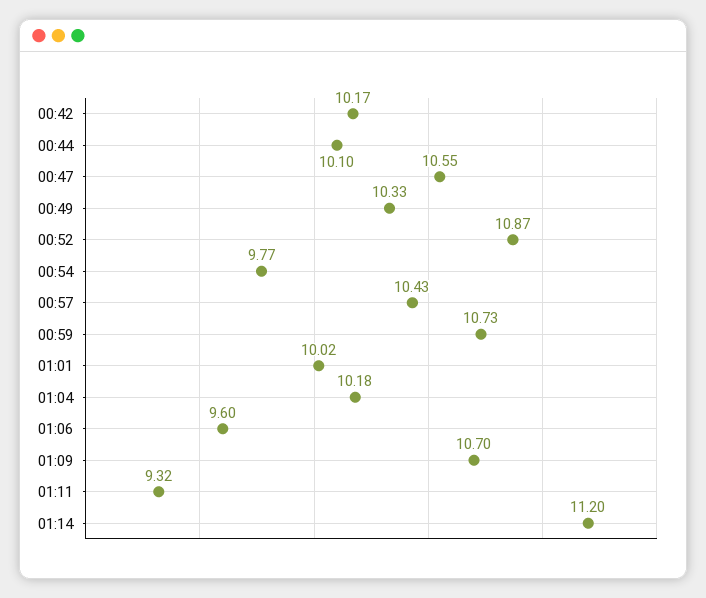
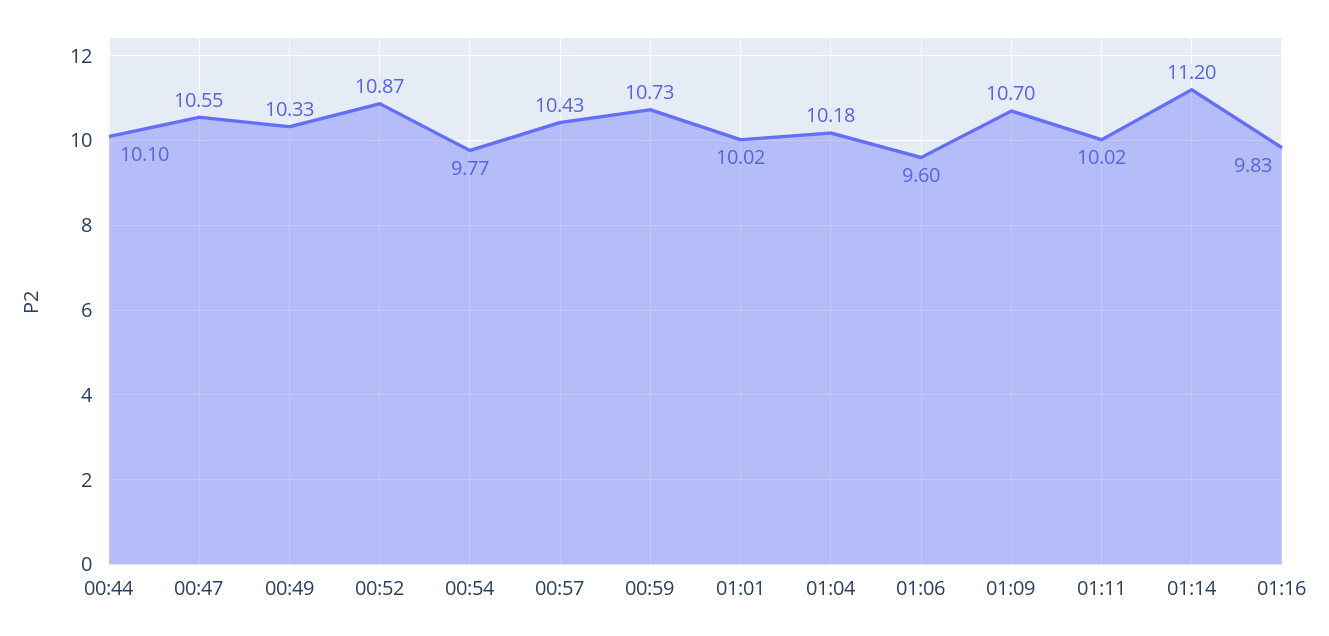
00:42: 10.17 -> none
01:11: 9.32 -> 10.02
01:16: none -> 9.83

